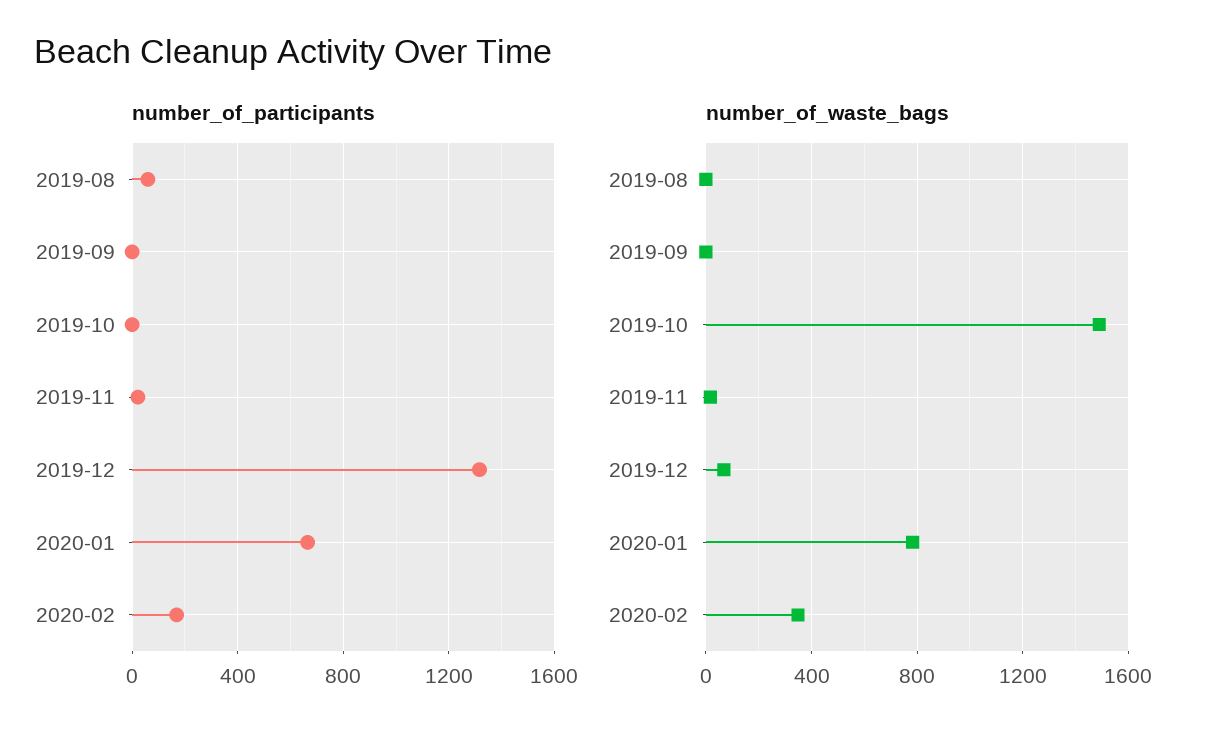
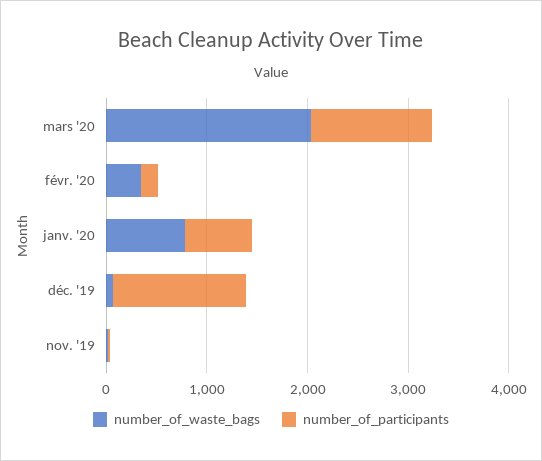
number_of_participants, 2019-08: 50 -> none
number_of_participants, 2019-09: 0 -> none
number_of_participants, 2019-10: 0 -> none
number_of_waste_bags, 2019-08: 0 -> none
number_of_waste_bags, 2019-09: 0 -> none
number_of_waste_bags, 2019-10: 1500 -> none
number_of_waste_bags, mars '20: none -> 2000
number_of_participants, mars '20: none -> 1200

